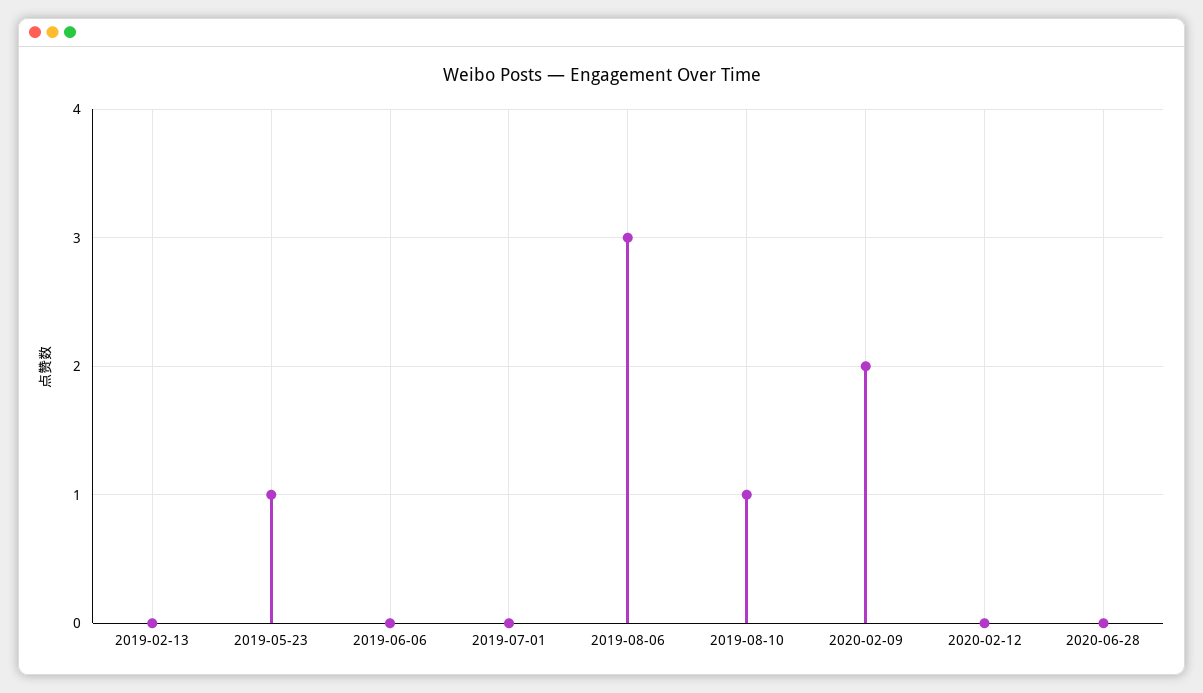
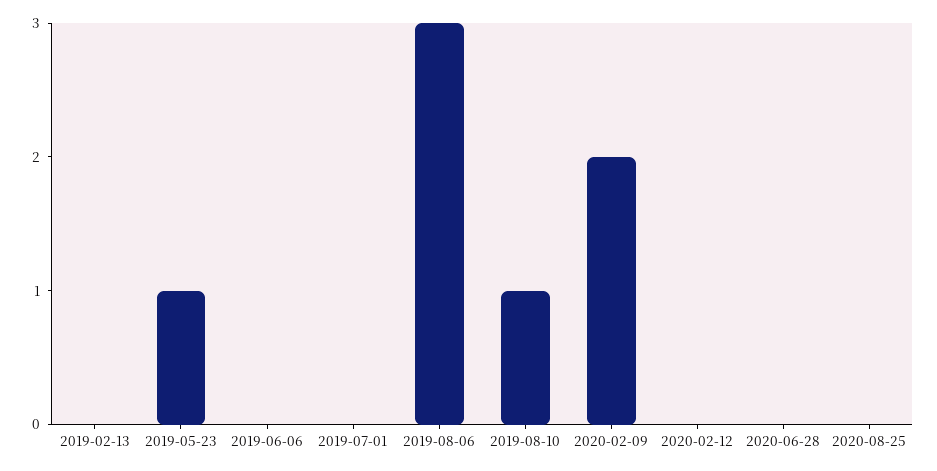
2020-08-25: none -> 0

